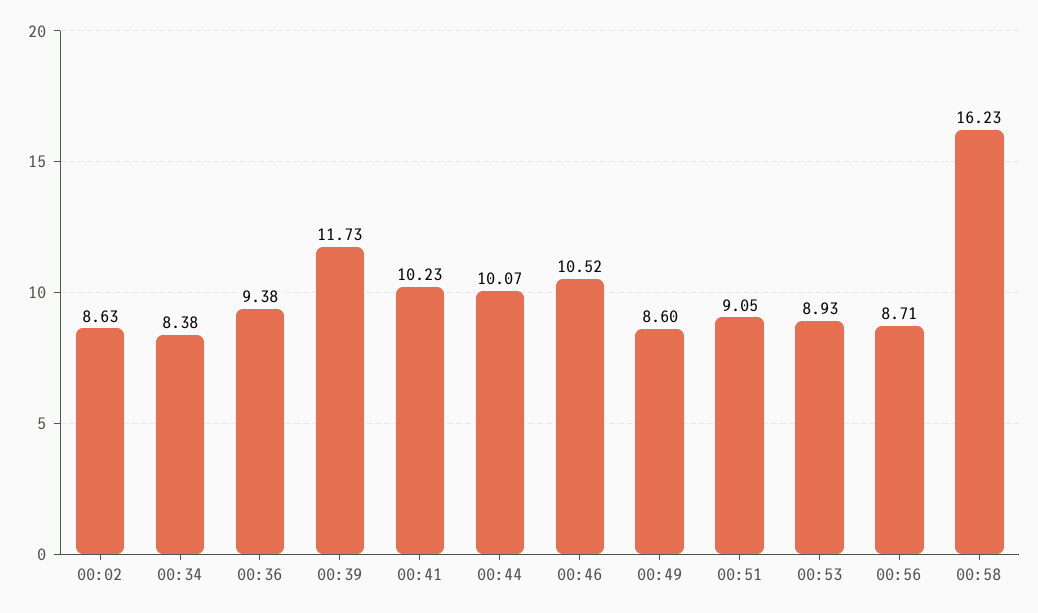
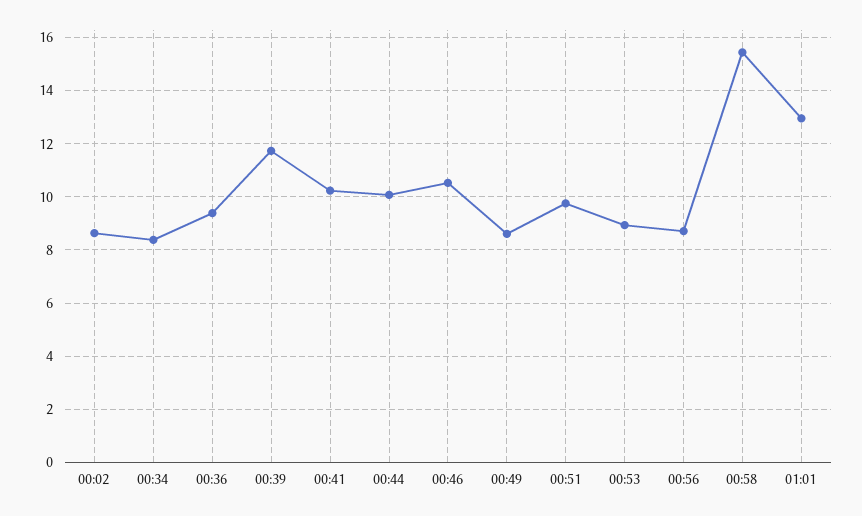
00:51: 9.05 -> 9.75
00:58: 16.23 -> 15.5
01:01: none -> 13

